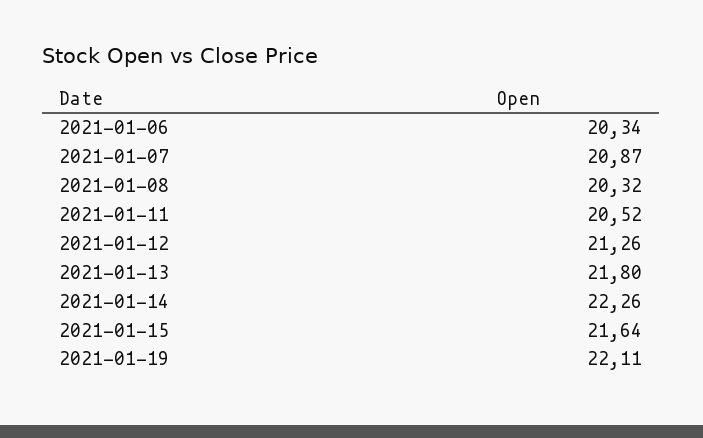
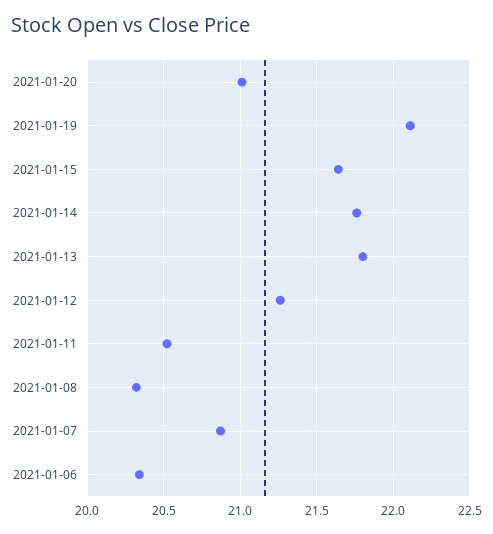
2021-01-14: 22.26 -> 21.75
2021-01-20: none -> 21

